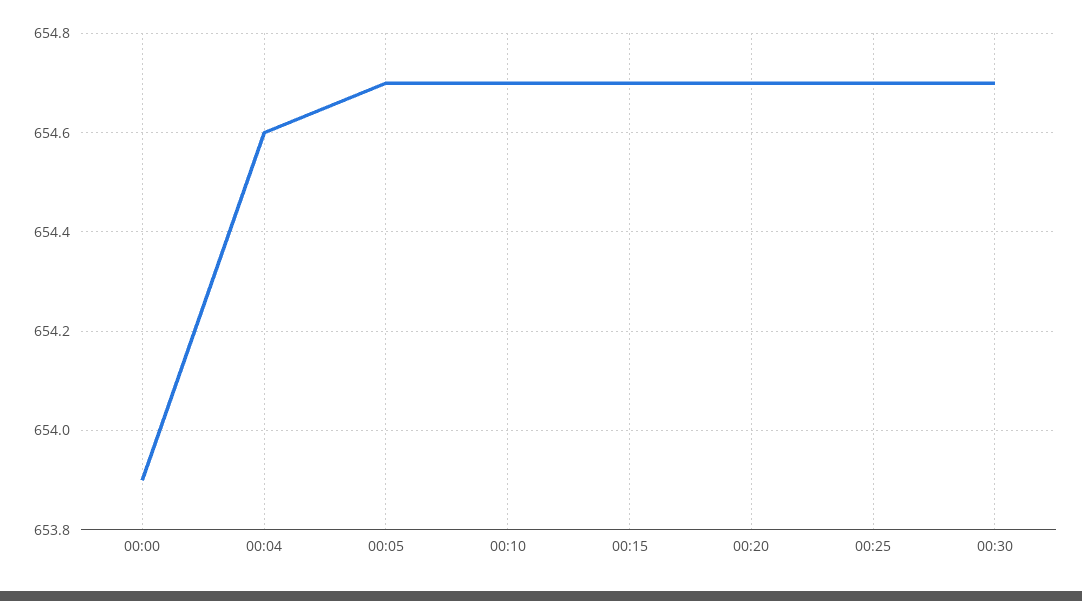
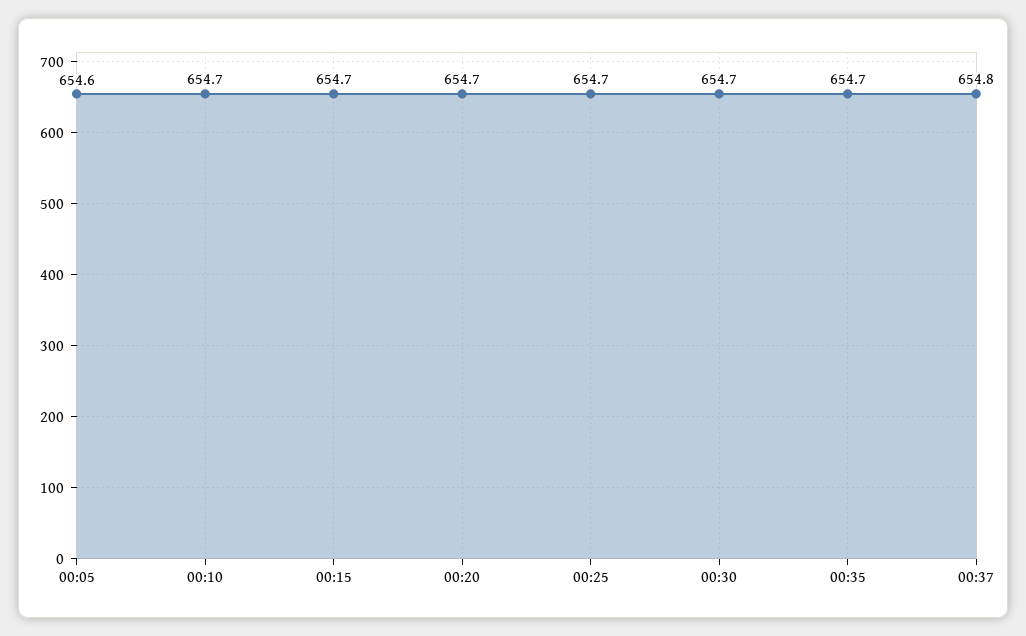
00:00: 653.9 -> none
00:04: 654.6 -> none
00:05: 654.7 -> 654.6
00:35: none -> 654.7
00:37: none -> 654.8

